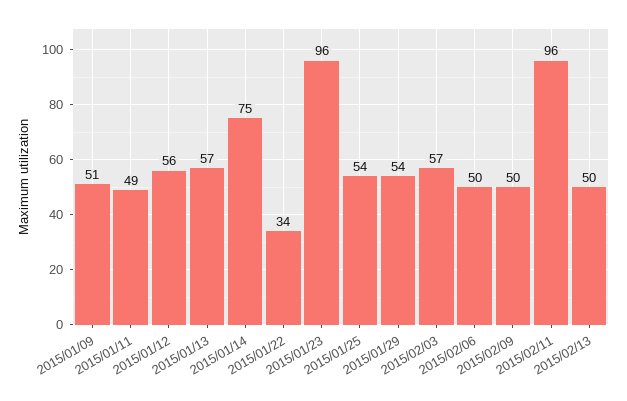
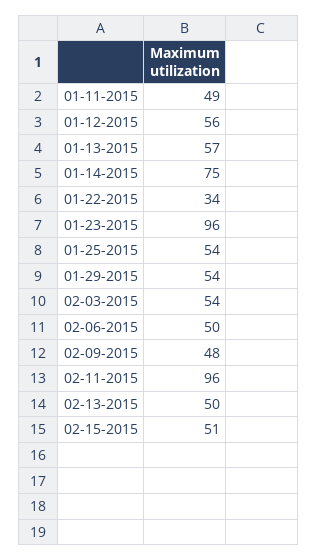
2015/01/09: 51 -> none
2015/02/03: 57 -> 54
2015/02/09: 50 -> 48
02-15-2015: none -> 51

